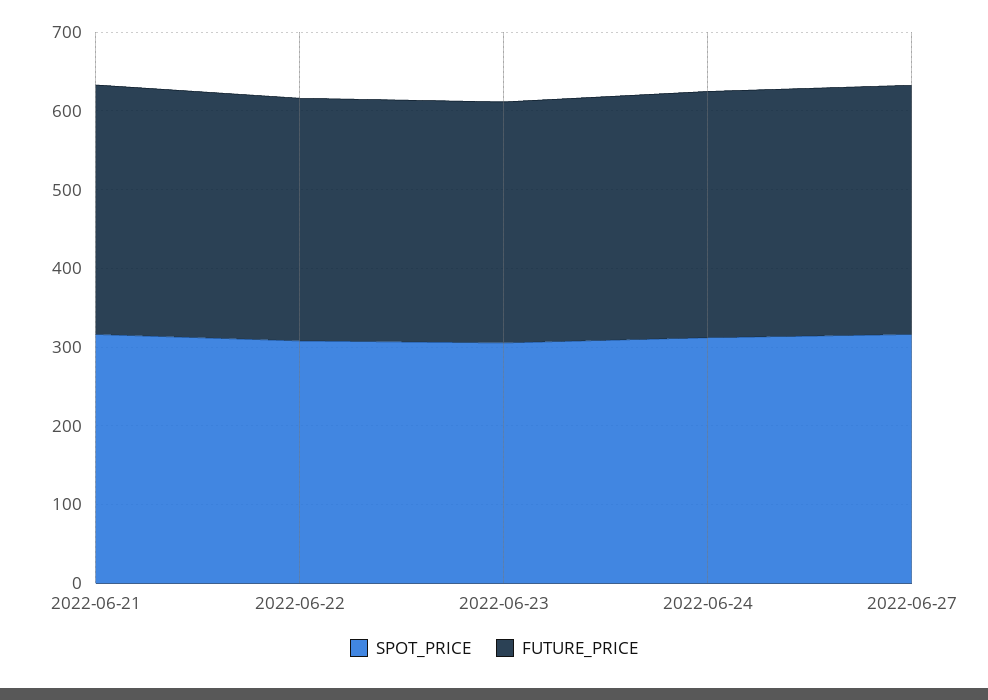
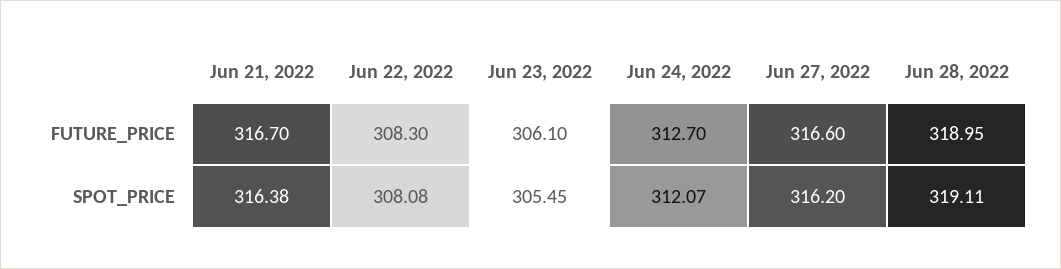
FUTURE_PRICE, Jun 28, 2022: none -> 318.95
SPOT_PRICE, Jun 28, 2022: none -> 319.11

